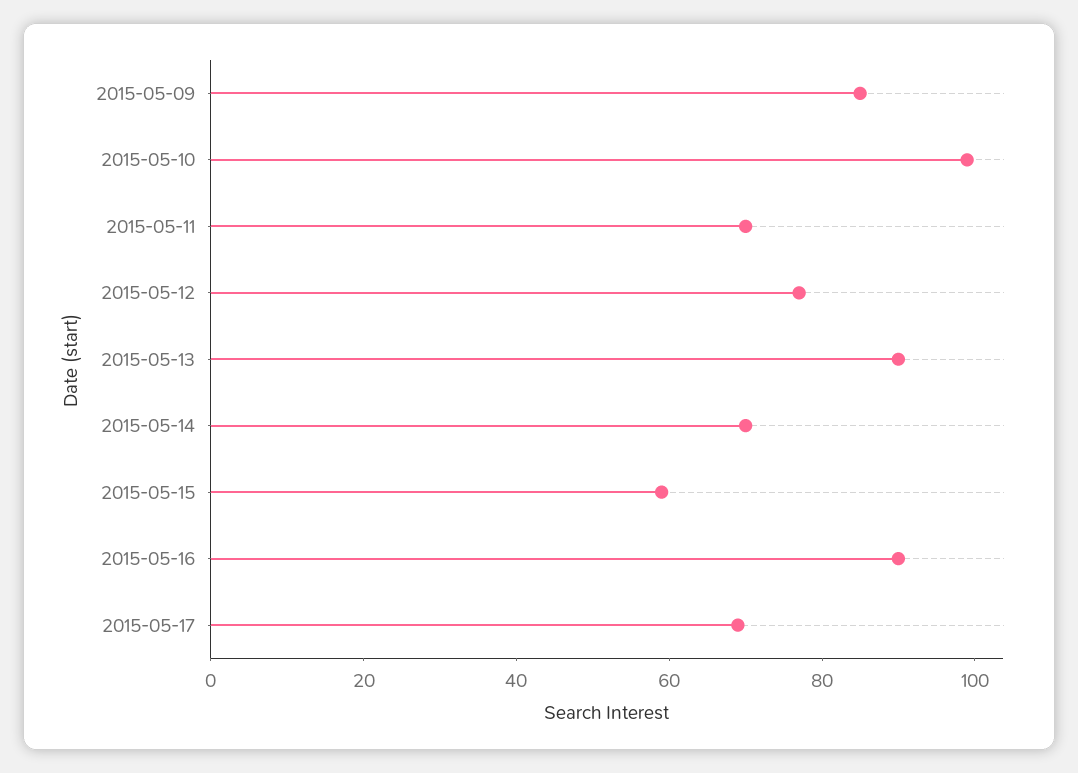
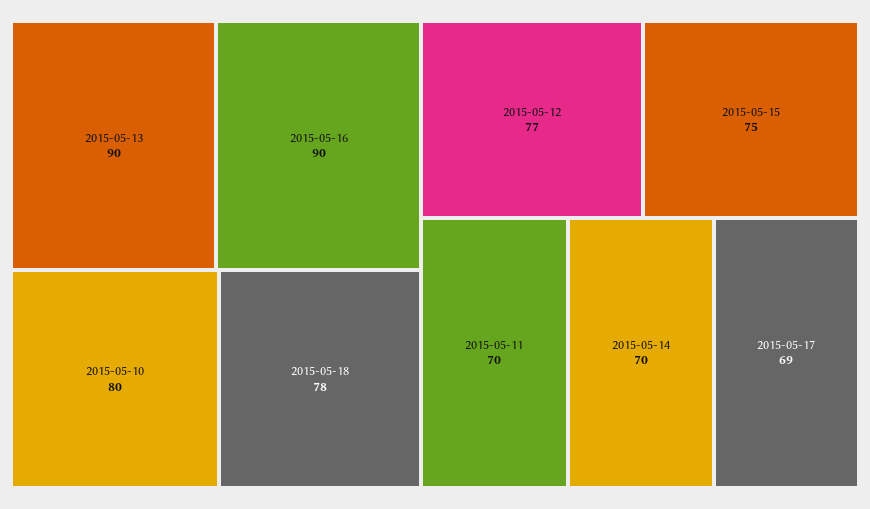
2015-05-09: 85 -> none
2015-05-10: 100 -> 80
2015-05-15: 60 -> 75
2015-05-18: none -> 78

